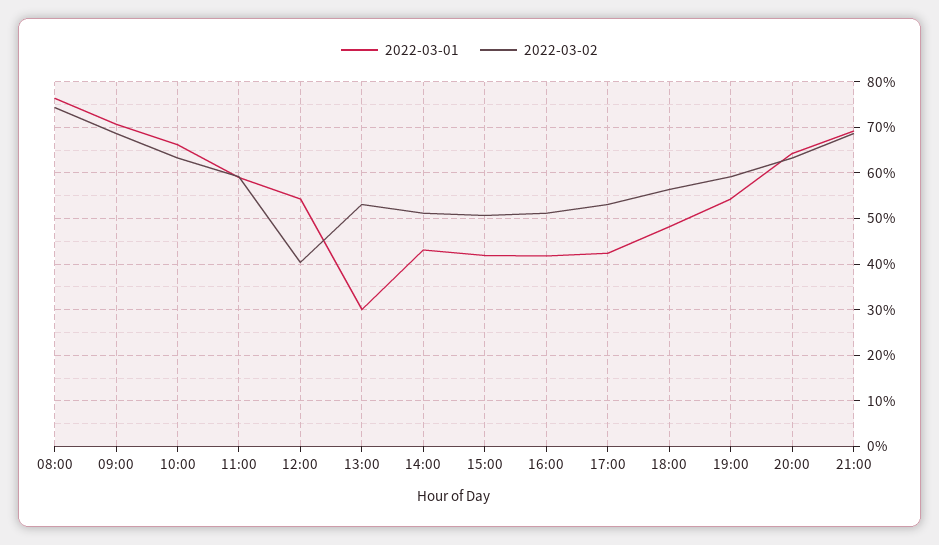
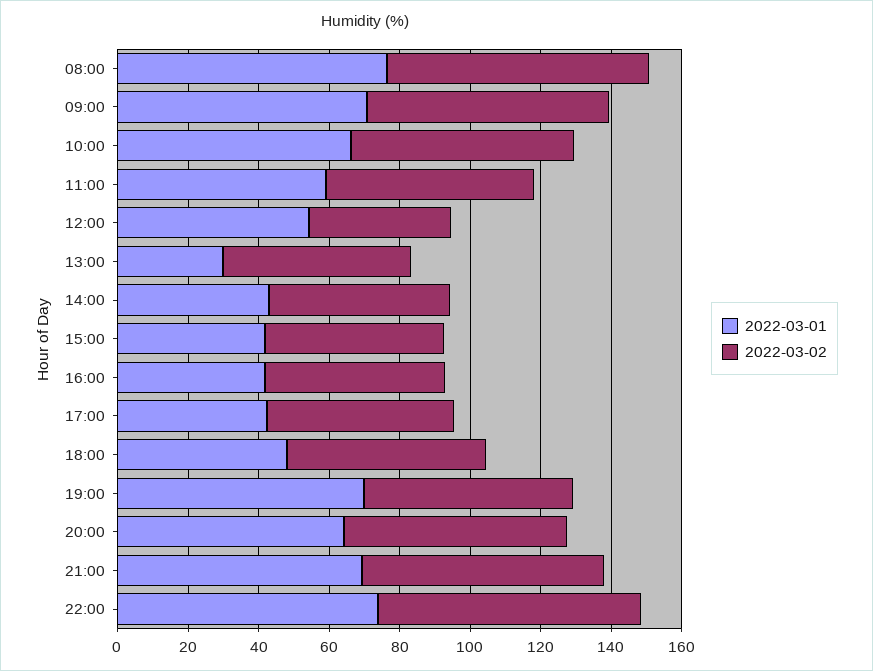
2022-03-01, 19:00: 54 -> 70
2022-03-01, 22:00: none -> 75
2022-03-02, 22:00: none -> 75

